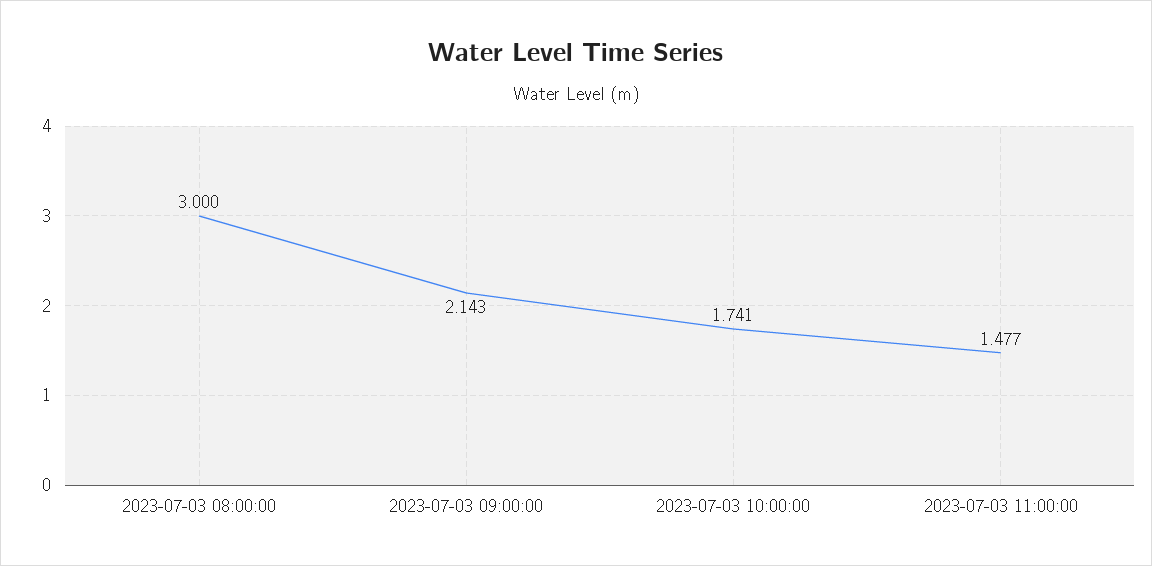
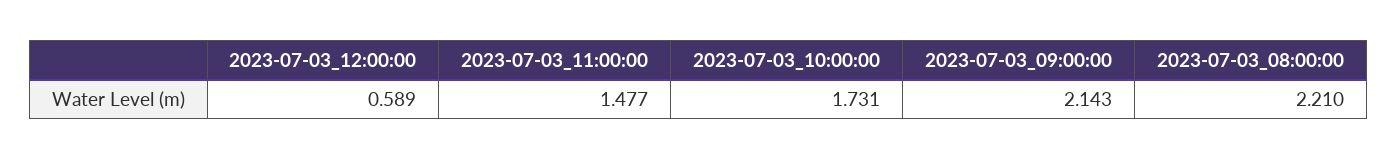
2023-07-03 08:00:00: 3 -> 2.21
2023-07-03 10:00:00: 1.741 -> 1.731
2023-07-03_12:00:00: none -> 0.589

